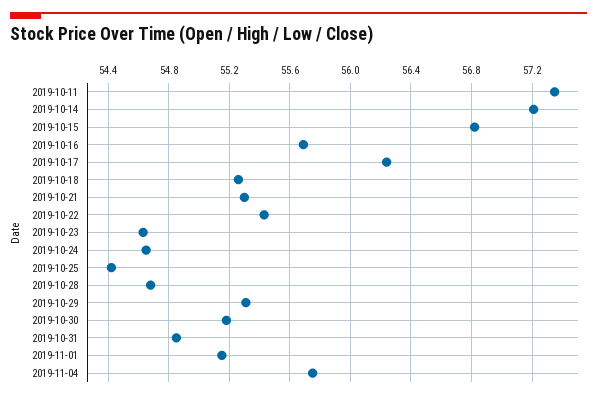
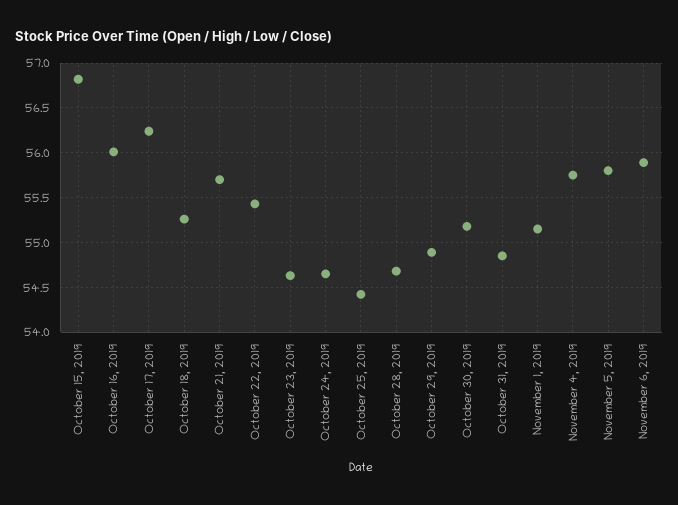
2019-10-11: 57.35 -> none
2019-10-14: 57.2 -> none
2019-10-16: 55.7 -> 56
2019-10-21: 55.3 -> 55.7
2019-10-29: 55.3 -> 54.9
November 5, 2019: none -> 55.8
November 6, 2019: none -> 55.9

